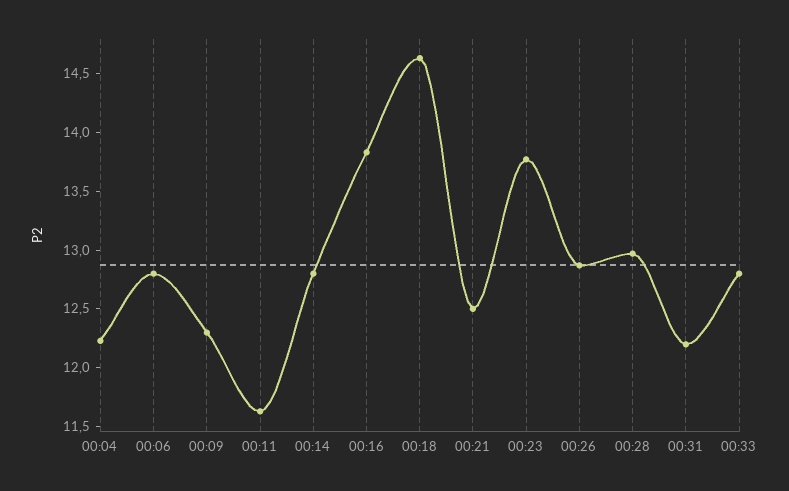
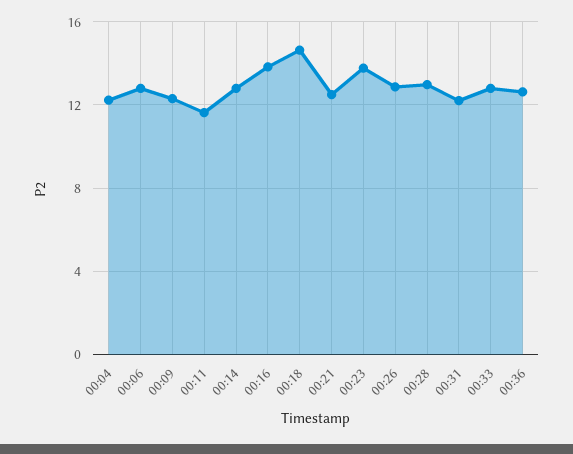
00:36: none -> 12.5

